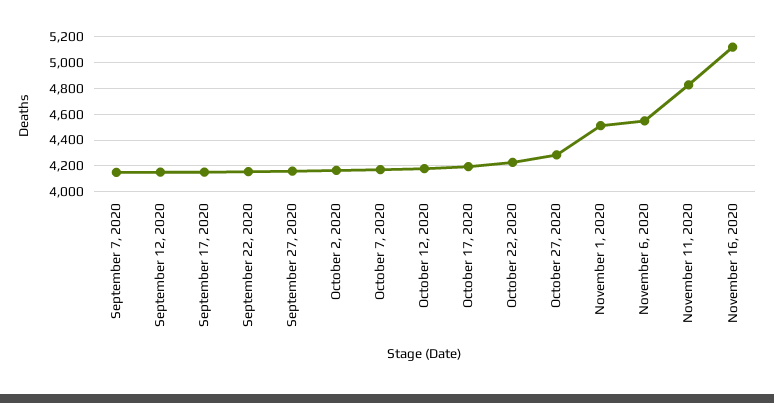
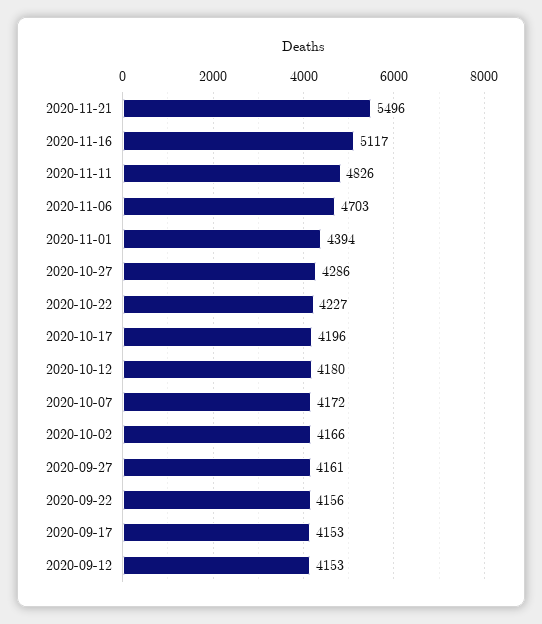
September 7, 2020: 4150 -> none
November 1, 2020: 4500 -> 4394
November 6, 2020: 4550 -> 4703
2020-11-21: none -> 5496

